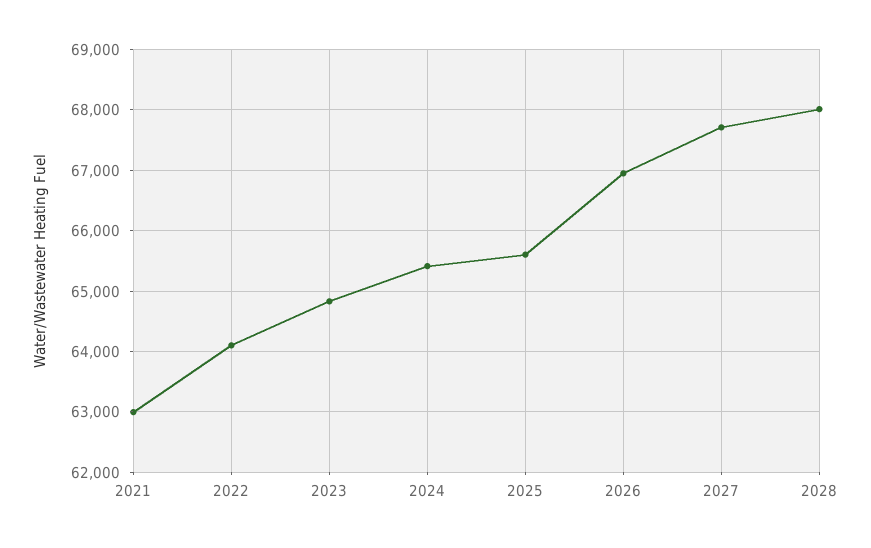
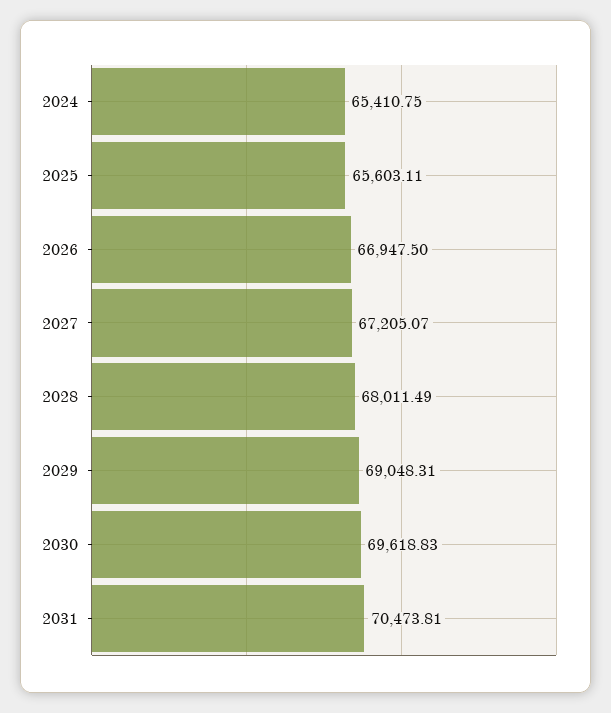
2021: 63000 -> none
2022: 64100 -> none
2023: 64800 -> none
2027: 67700 -> 67205.07
2029: none -> 69048.31
2030: none -> 69618.83
2031: none -> 70473.81

